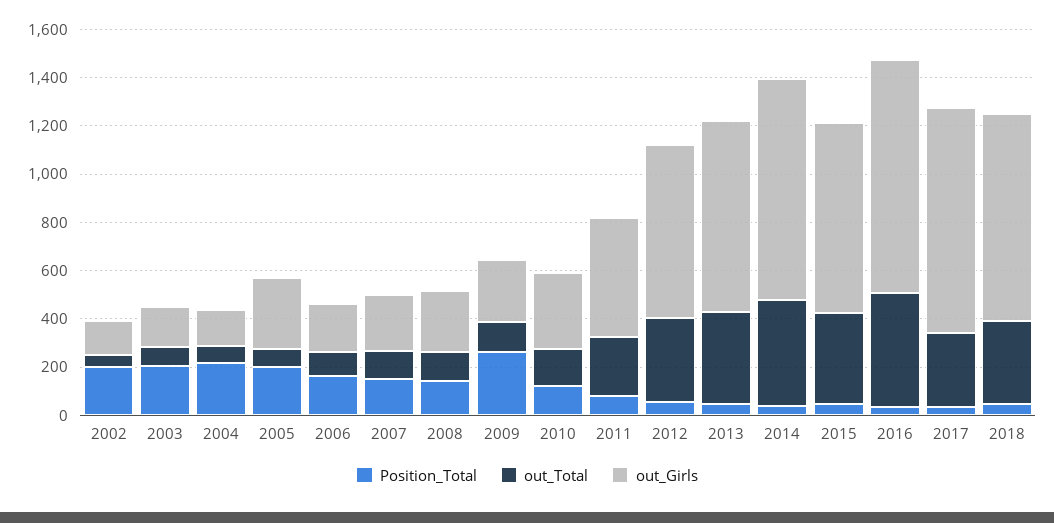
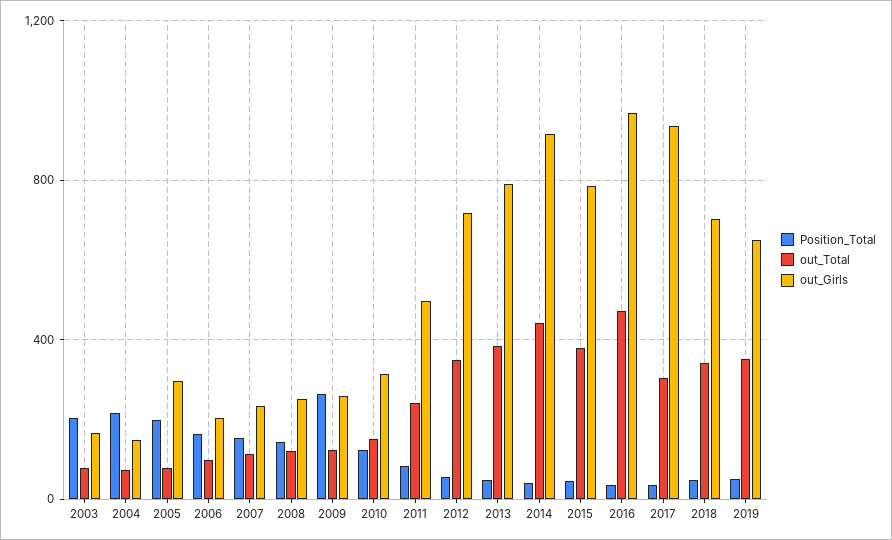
Position_Total, 2002: 200 -> none
out_Total, 2002: 50 -> none
out_Girls, 2002: 150 -> none
out_Girls, 2018: 850 -> 700
Position_Total, 2019: none -> 50
out_Total, 2019: none -> 350
out_Girls, 2019: none -> 650

